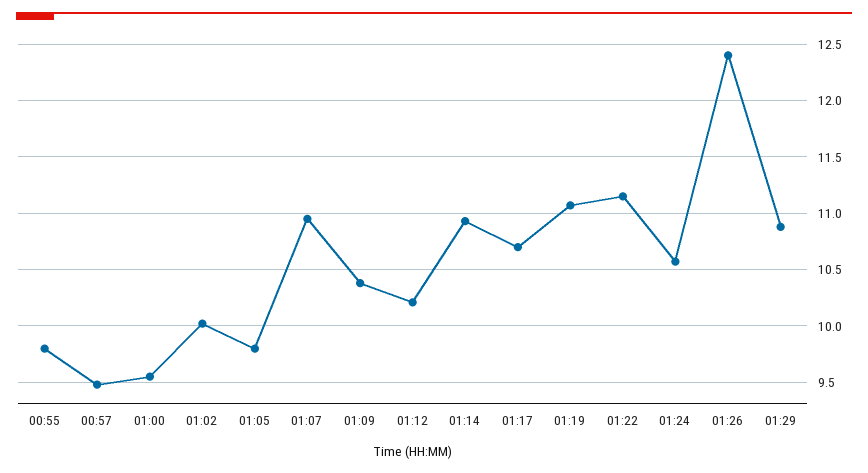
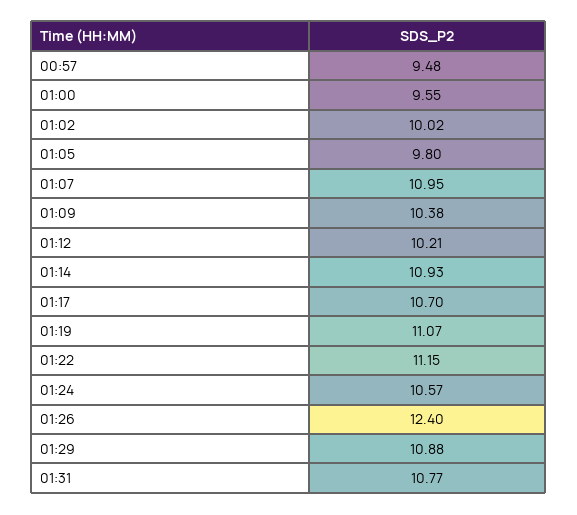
00:55: 9.8 -> none
01:31: none -> 10.77

